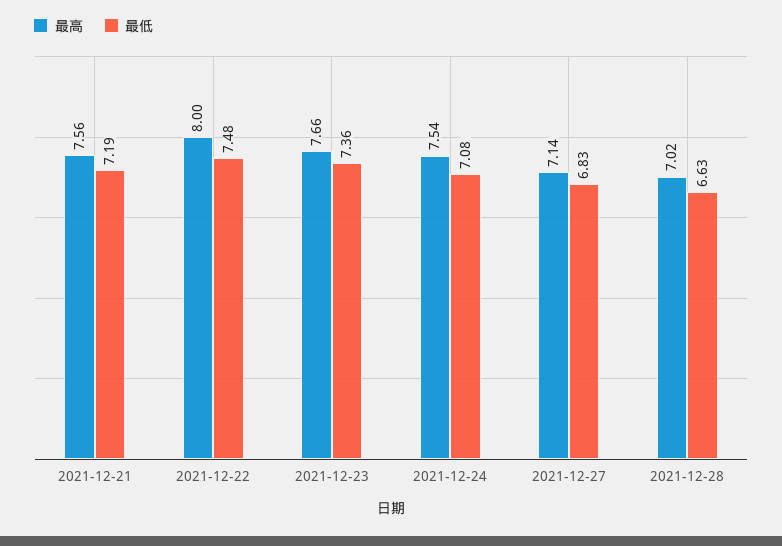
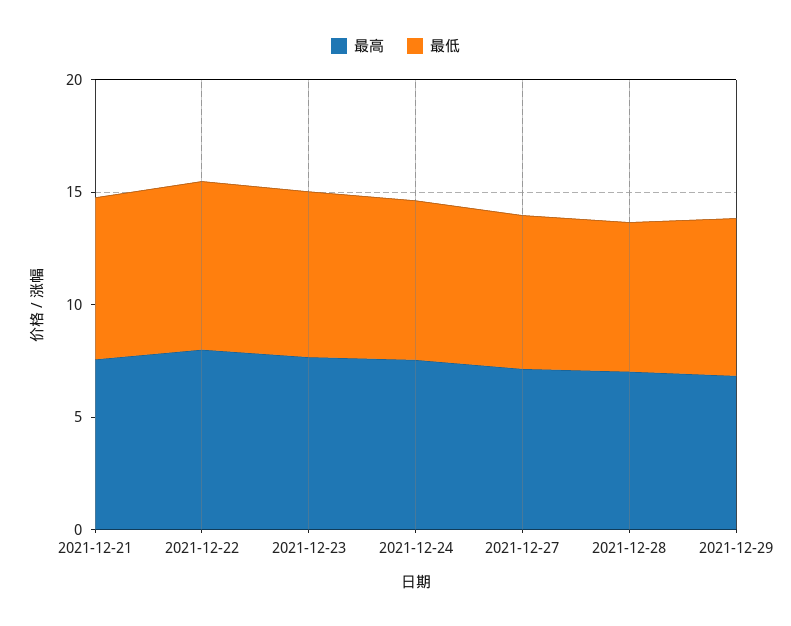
最高, 2021-12-29: none -> 7
最低, 2021-12-29: none -> 7

